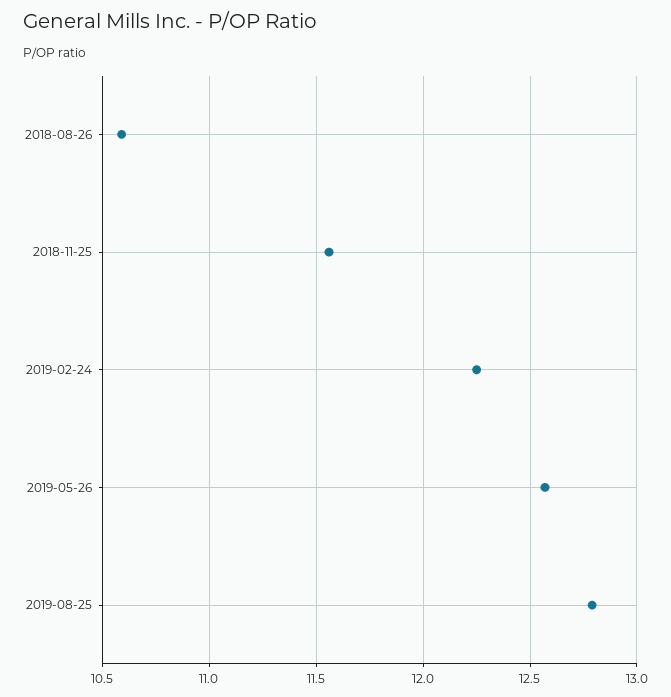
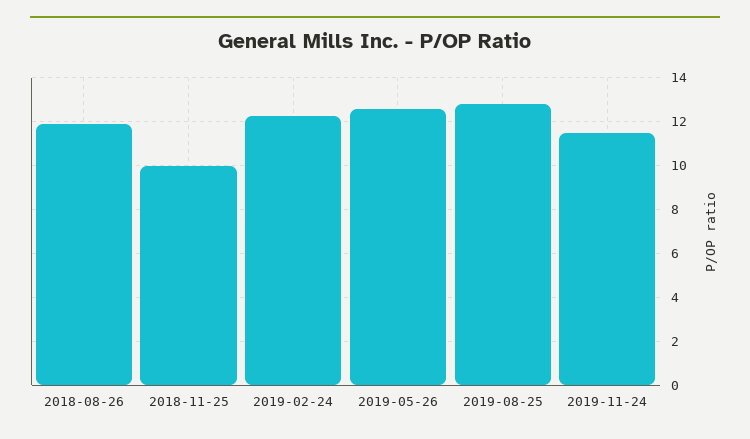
2018-08-26: 10.6 -> 12
2018-11-25: 11.55 -> 10
2019-11-24: none -> 11.5

